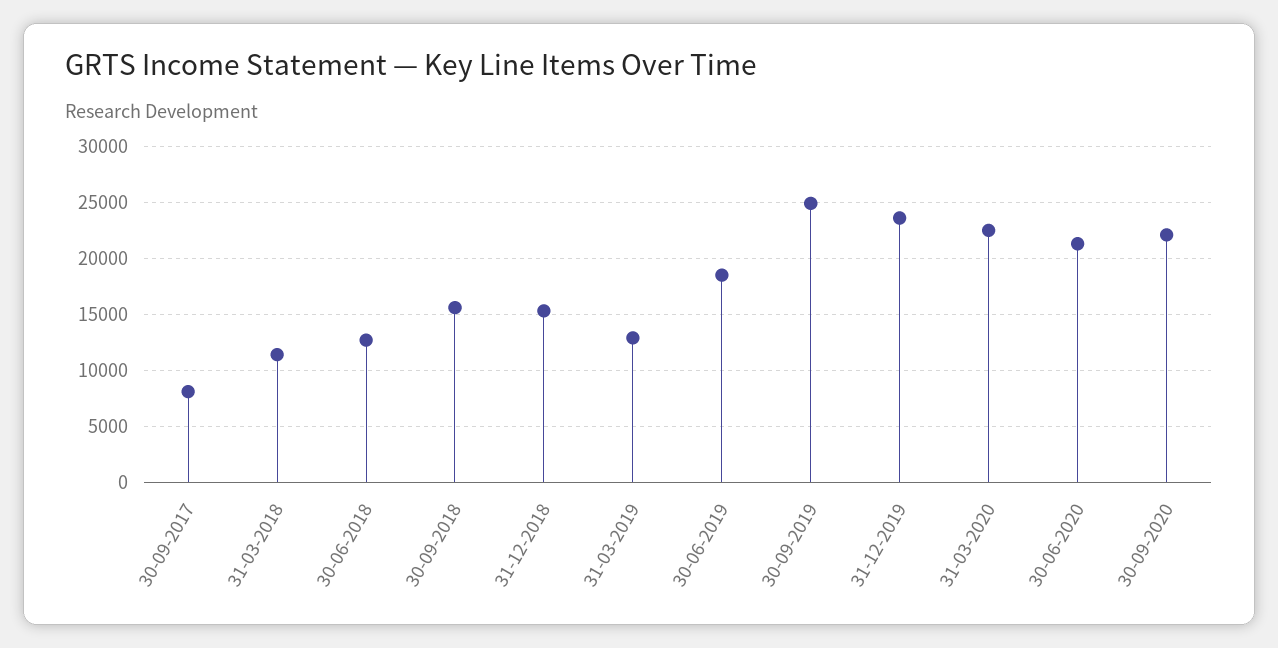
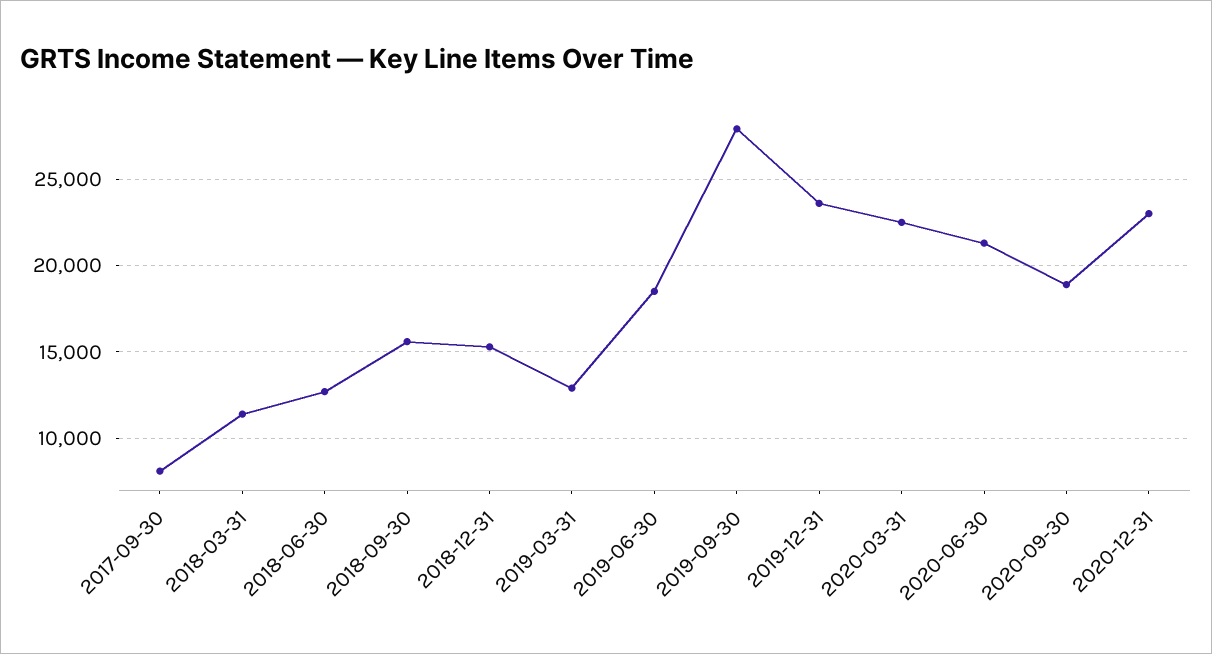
30-09-2019: 25000 -> 28000
30-09-2020: 22000 -> 19000
2020-12-31: none -> 23000

